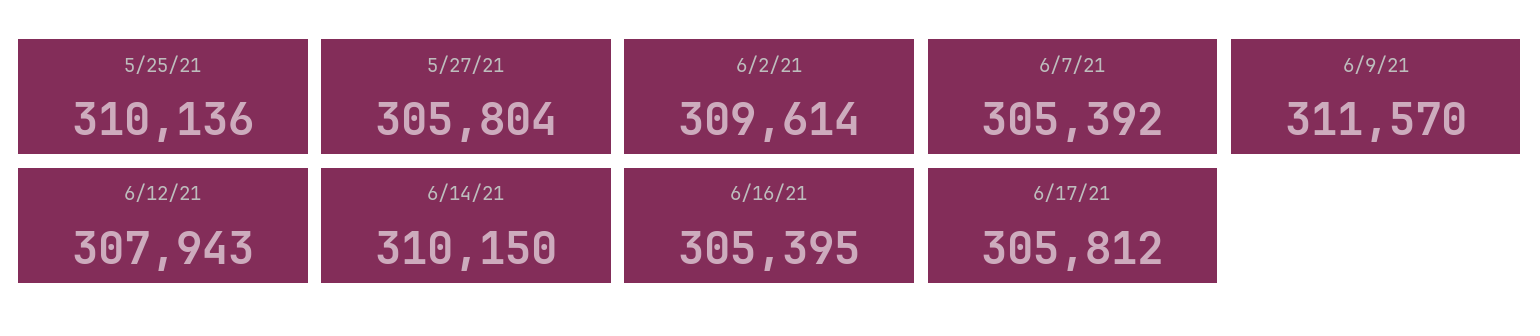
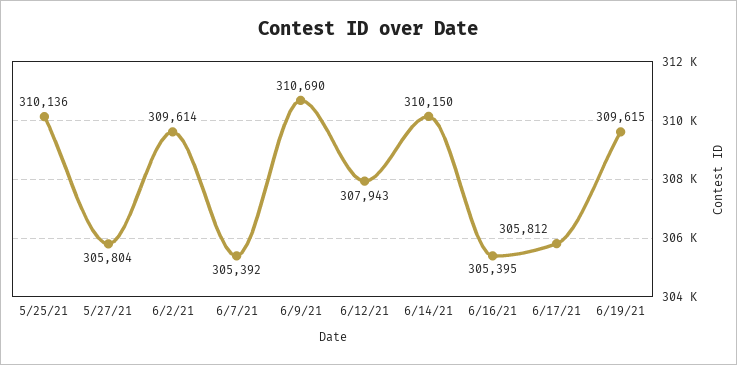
6/9/21: 311570 -> 310690
6/19/21: none -> 309615

